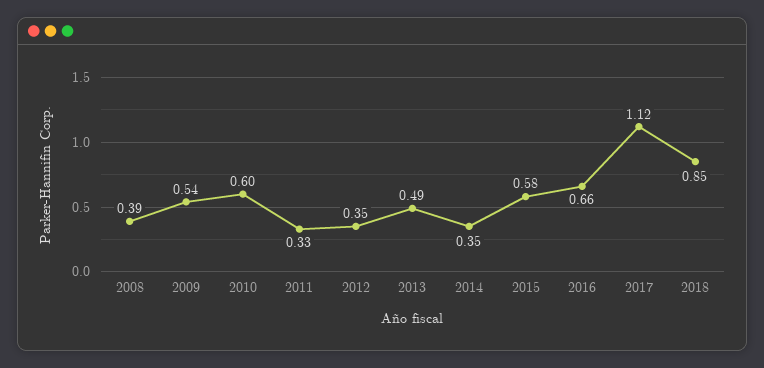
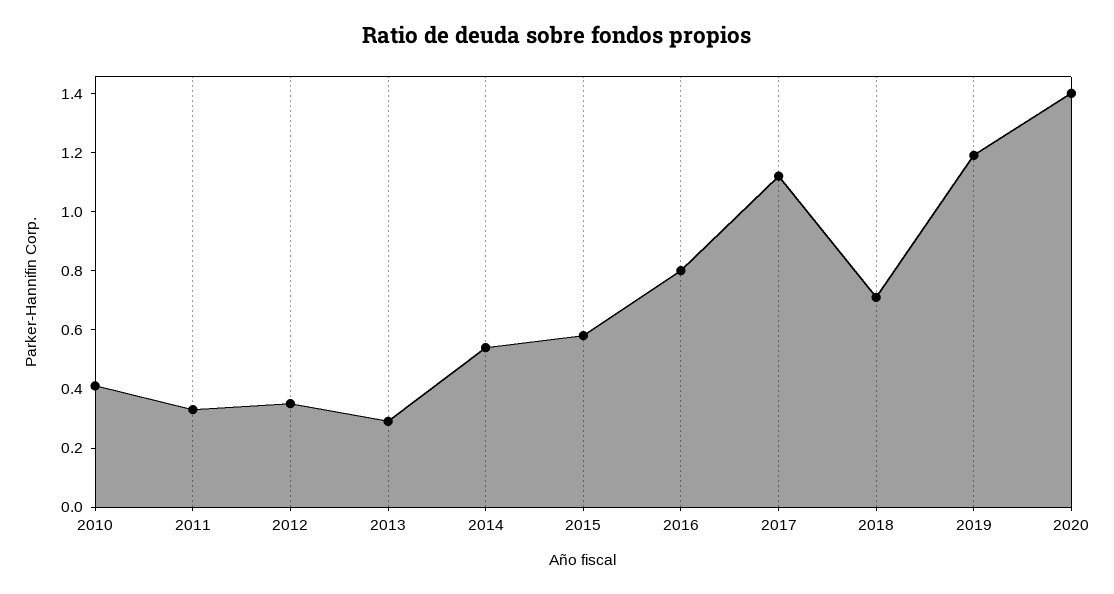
2008: 0.39 -> none
2009: 0.54 -> none
2010: 0.6 -> 0.4
2013: 0.49 -> 0.3
2014: 0.35 -> 0.55
2016: 0.66 -> 0.8
2018: 0.85 -> 0.7
2019: none -> 1.2
2020: none -> 1.4

